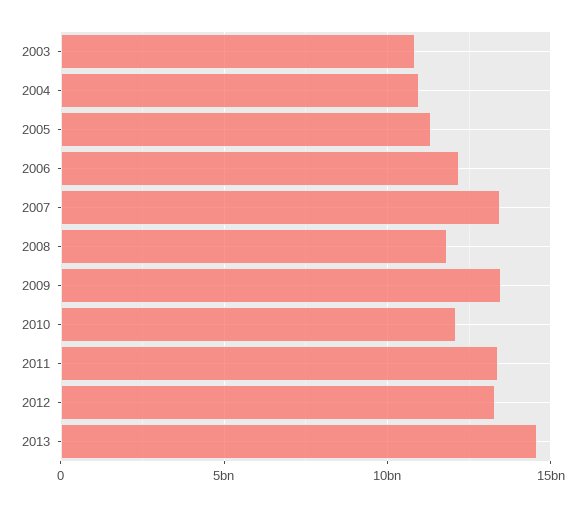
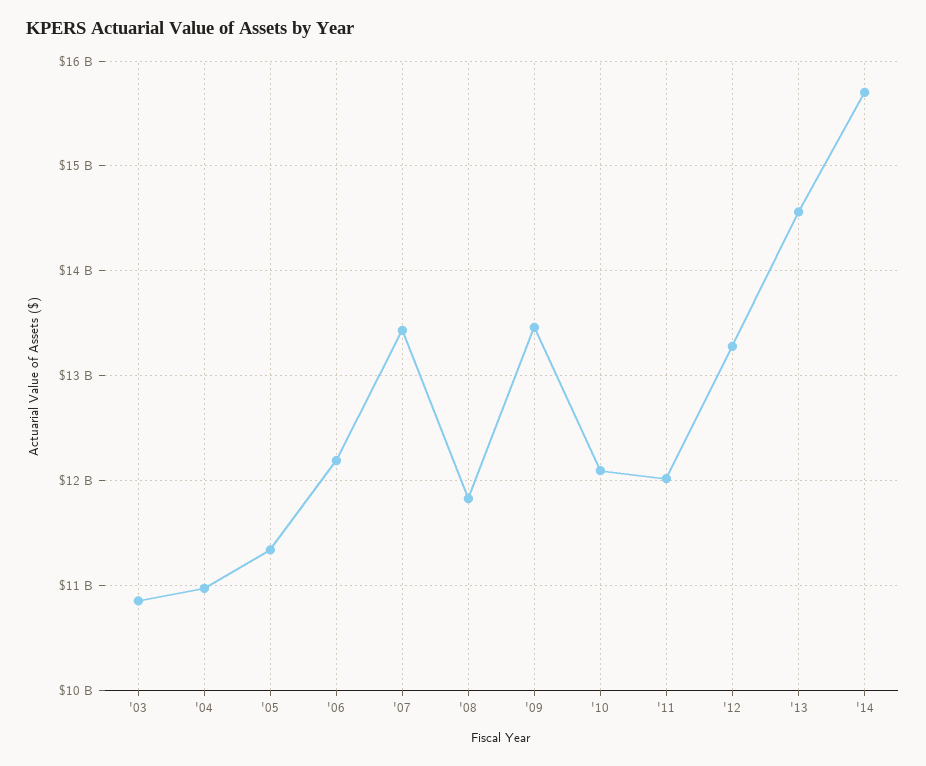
2011: 13500000000 -> 12000000000
'14: none -> 15700000000

